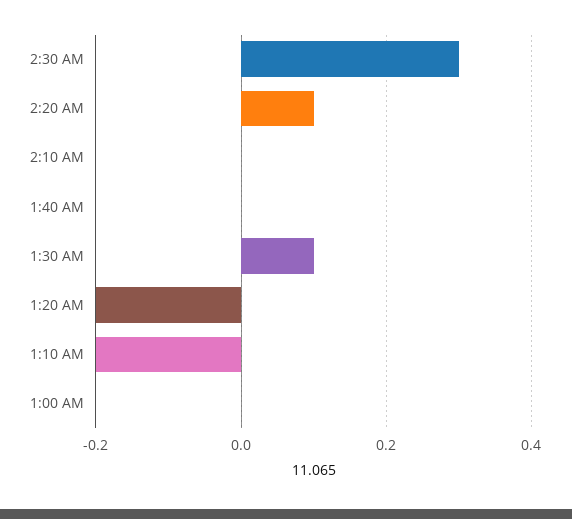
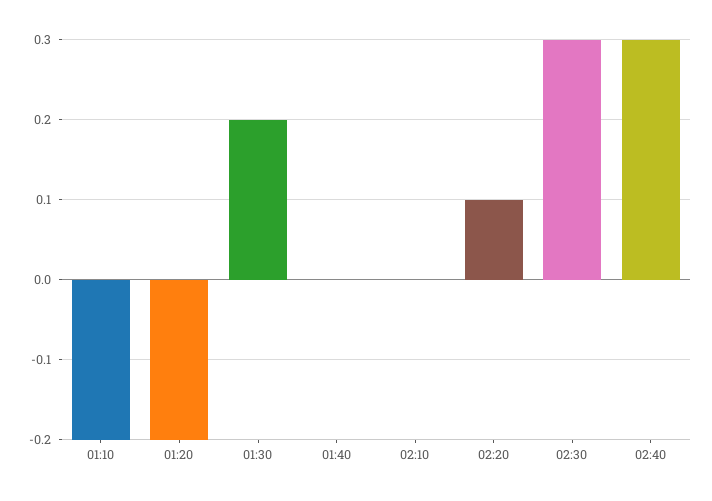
1:30 AM: 0.1 -> 0.2
1:00 AM: 0 -> none
02:40: none -> 0.3

